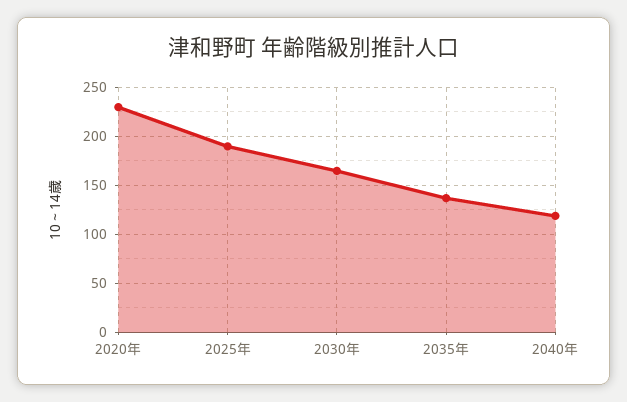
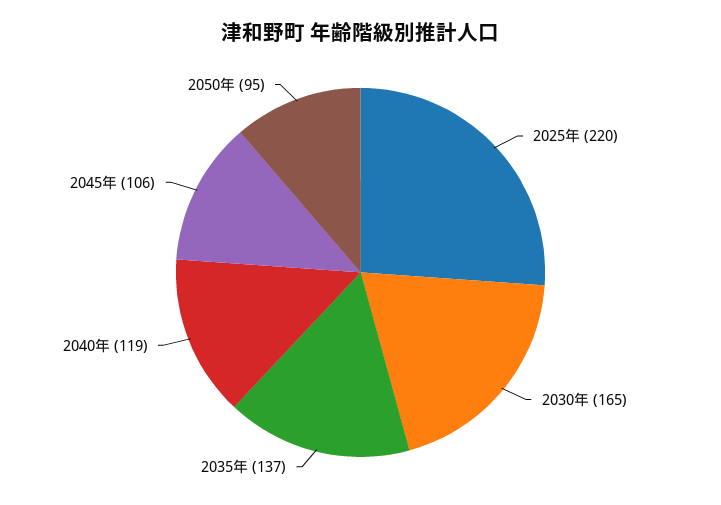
2020年: 230 -> none
2025年: 190 -> 220
2045年: none -> 106
2050年: none -> 95

